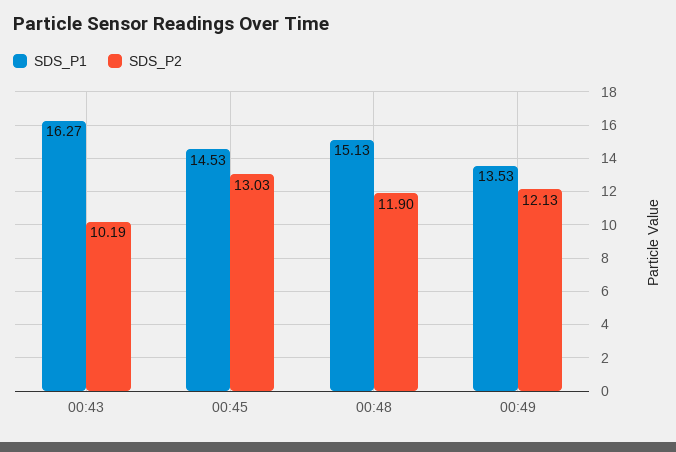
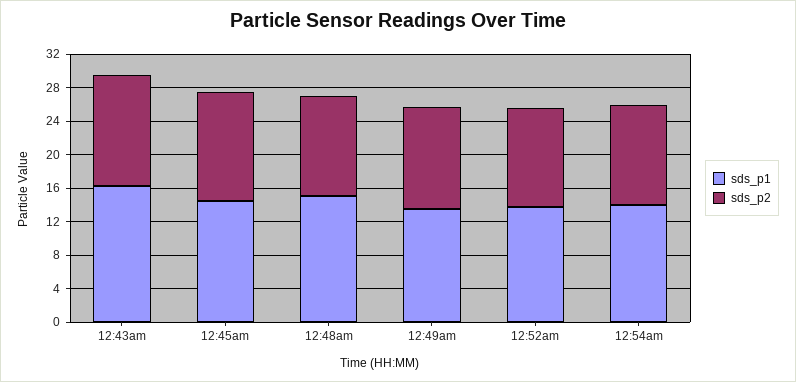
SDS_P2, 00:43: 10.19 -> 13
SDS_P1, 12:52am: none -> 14
SDS_P2, 12:52am: none -> 12
SDS_P1, 12:54am: none -> 14
SDS_P2, 12:54am: none -> 12

